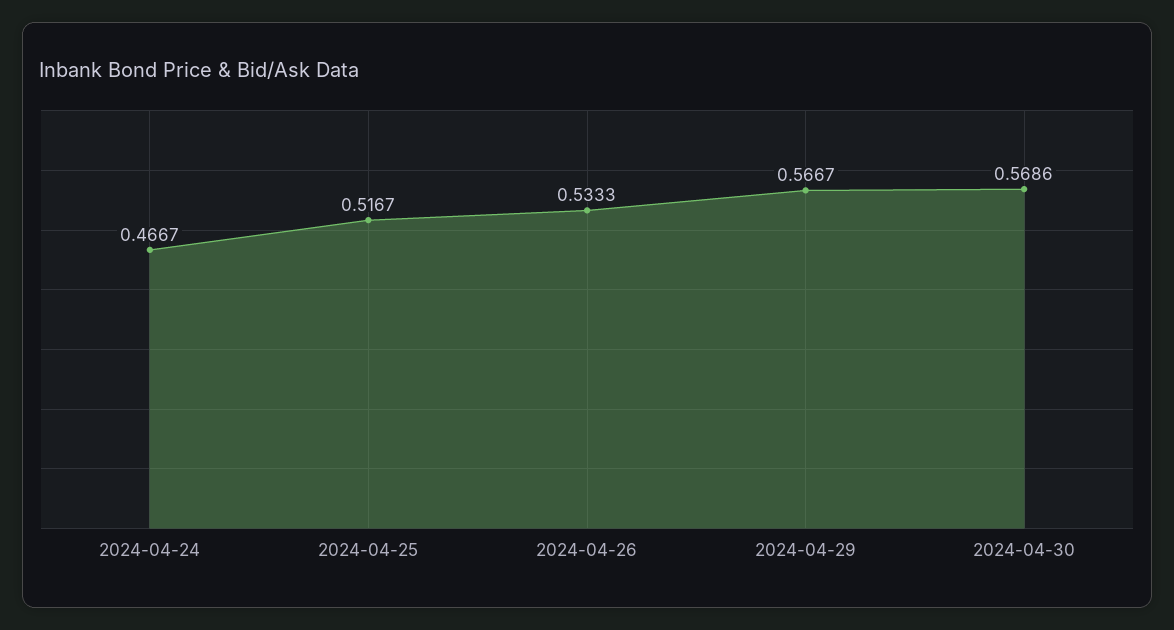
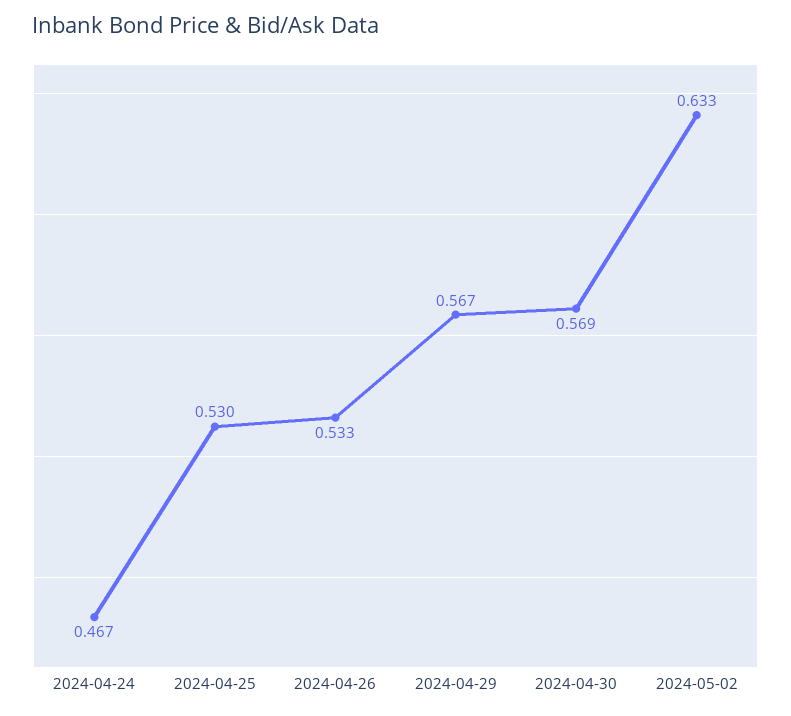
2024-04-25: 0.5167 -> 0.53
2024-05-02: none -> 0.633

